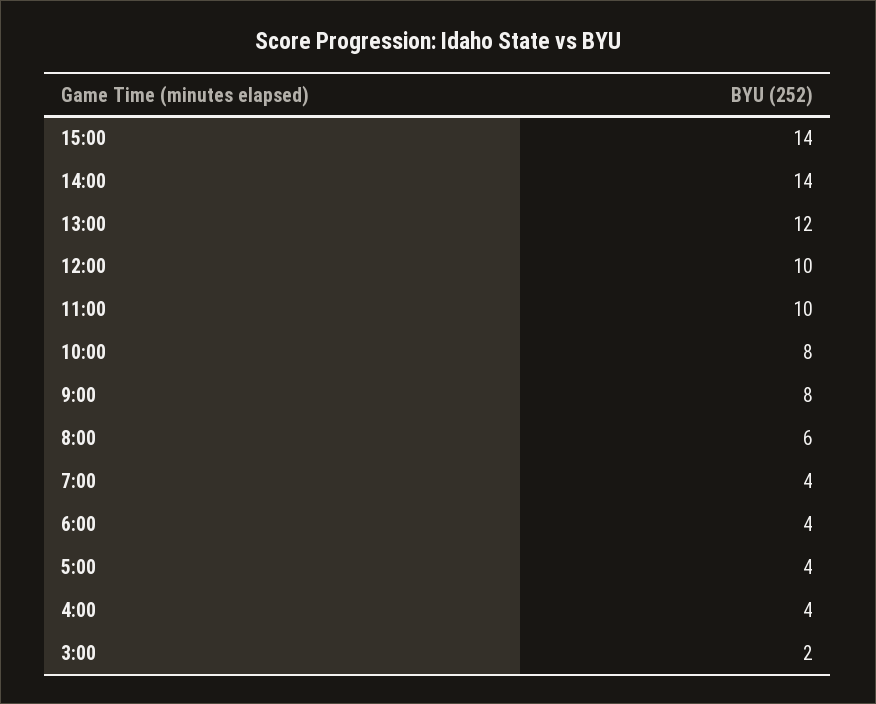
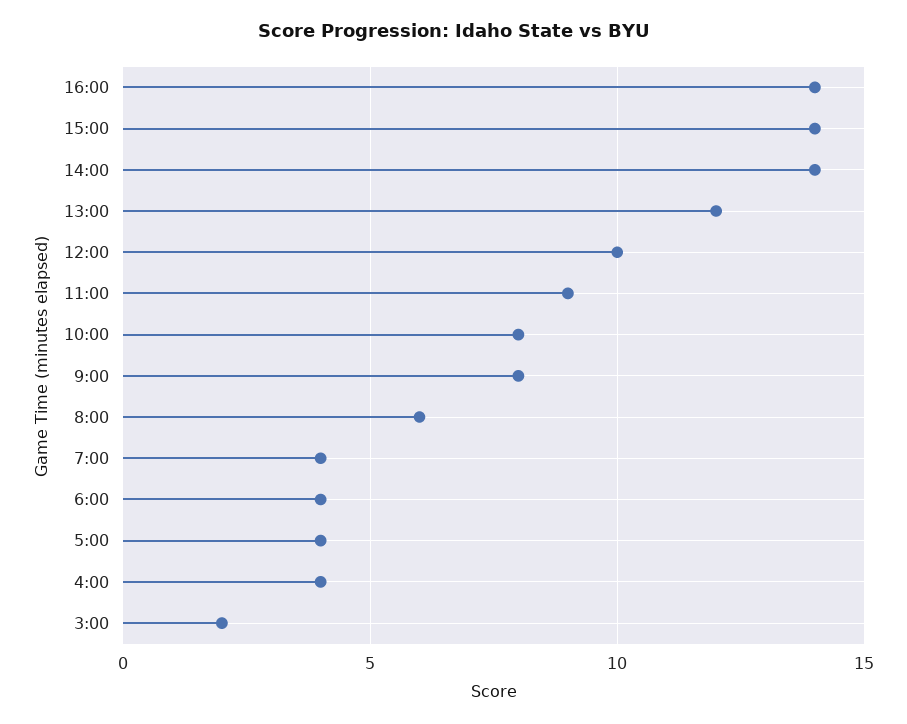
11:00: 10 -> 9
16:00: none -> 14

